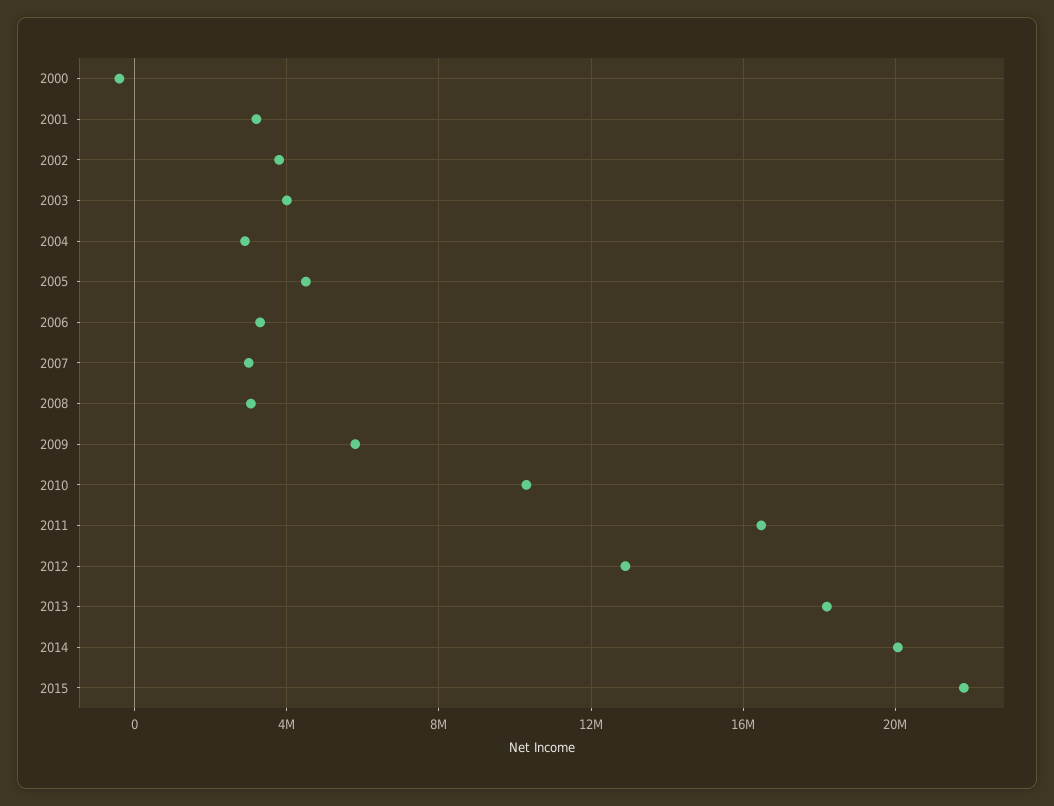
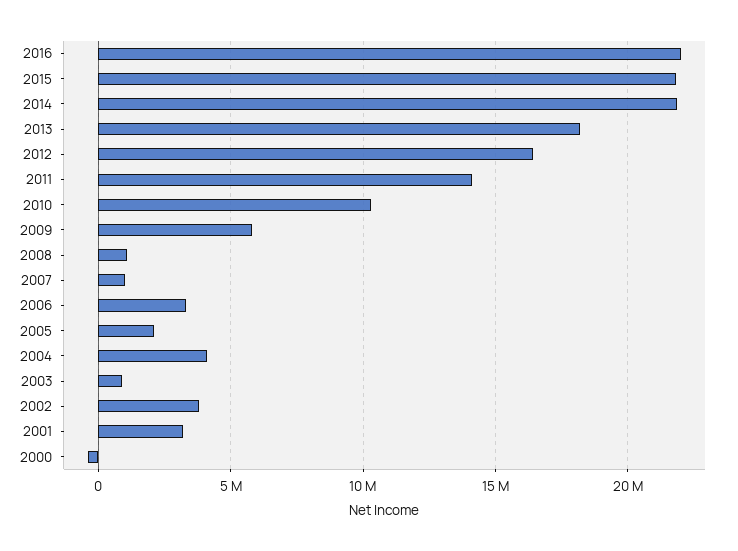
2003: 4000000 -> 1000000
2004: 3000000 -> 4000000
2005: 4500000 -> 2000000
2007: 3000000 -> 1000000
2008: 3000000 -> 1000000
2011: 16500000 -> 14000000
2012: 13000000 -> 16500000
2014: 20000000 -> 22000000
2016: none -> 22000000

